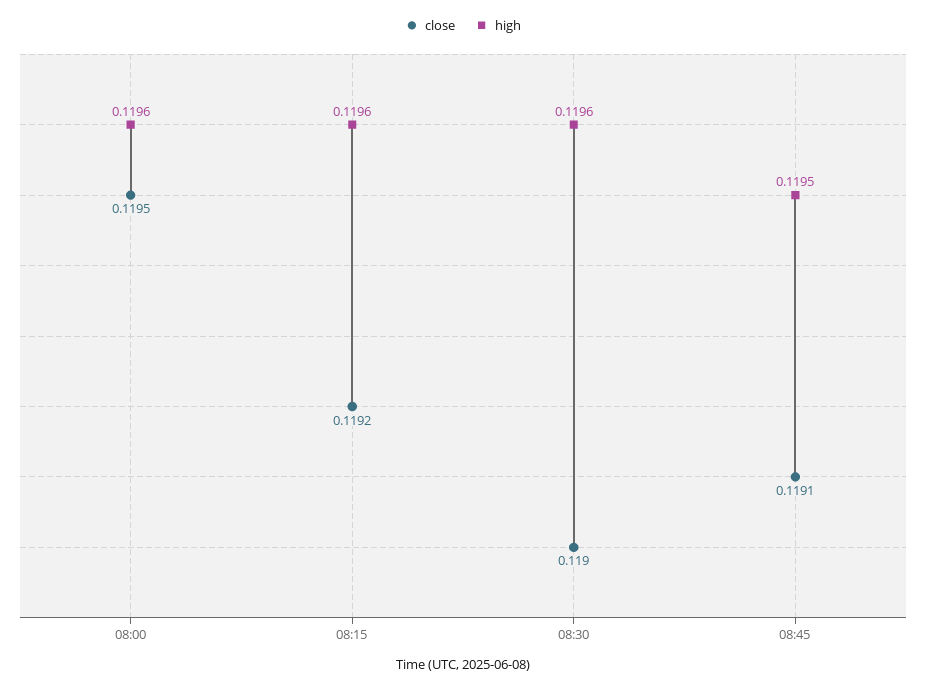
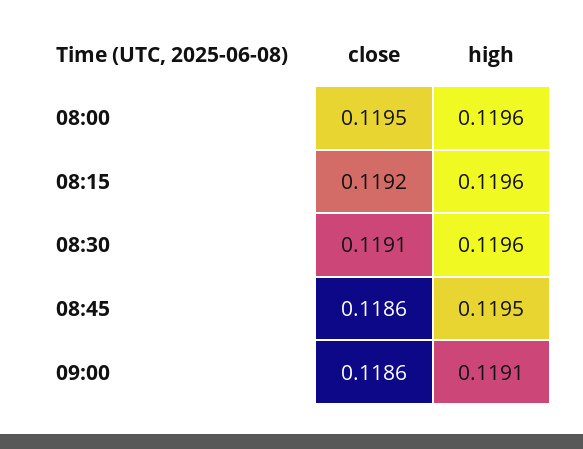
close, 08:30: 0.119 -> 0.1191
close, 08:45: 0.1191 -> 0.1186
close, 09:00: none -> 0.1186
high, 09:00: none -> 0.1191

